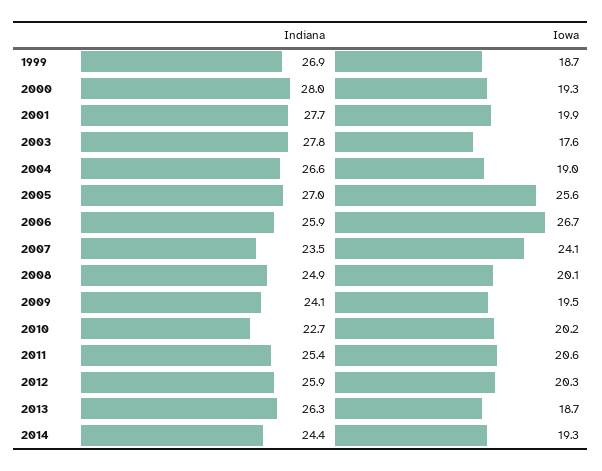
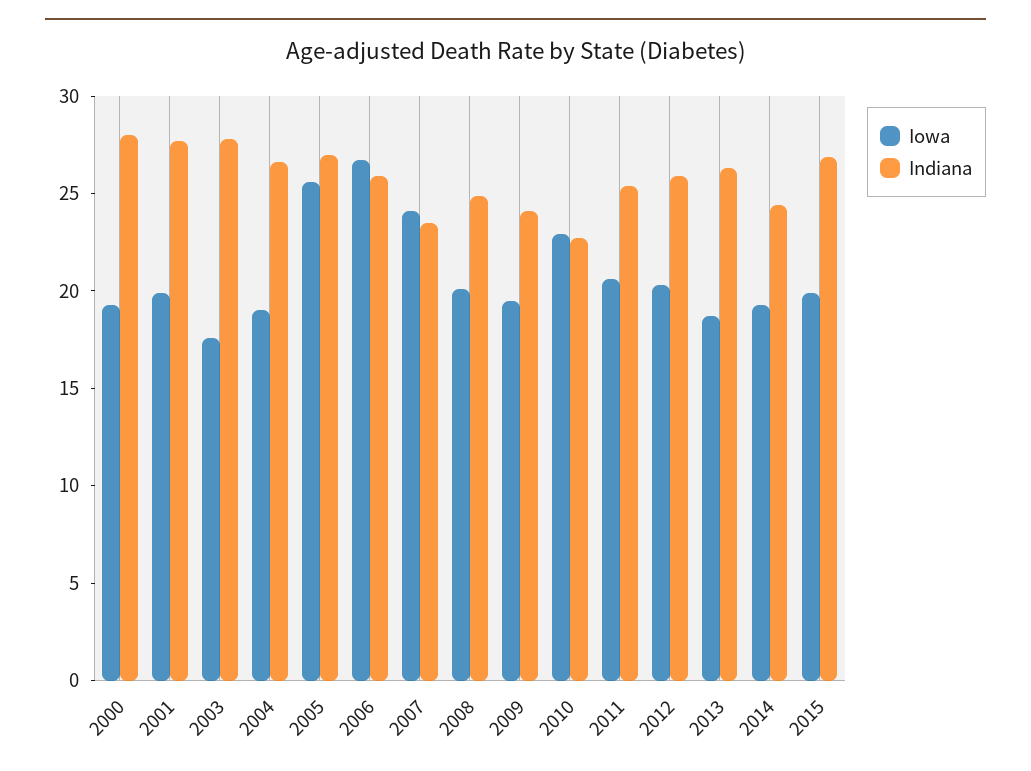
Indiana, 1999: 26.9 -> none
Iowa, 1999: 18.7 -> none
Iowa, 2010: 20.2 -> 23
Iowa, 2015: none -> 20
Indiana, 2015: none -> 27

